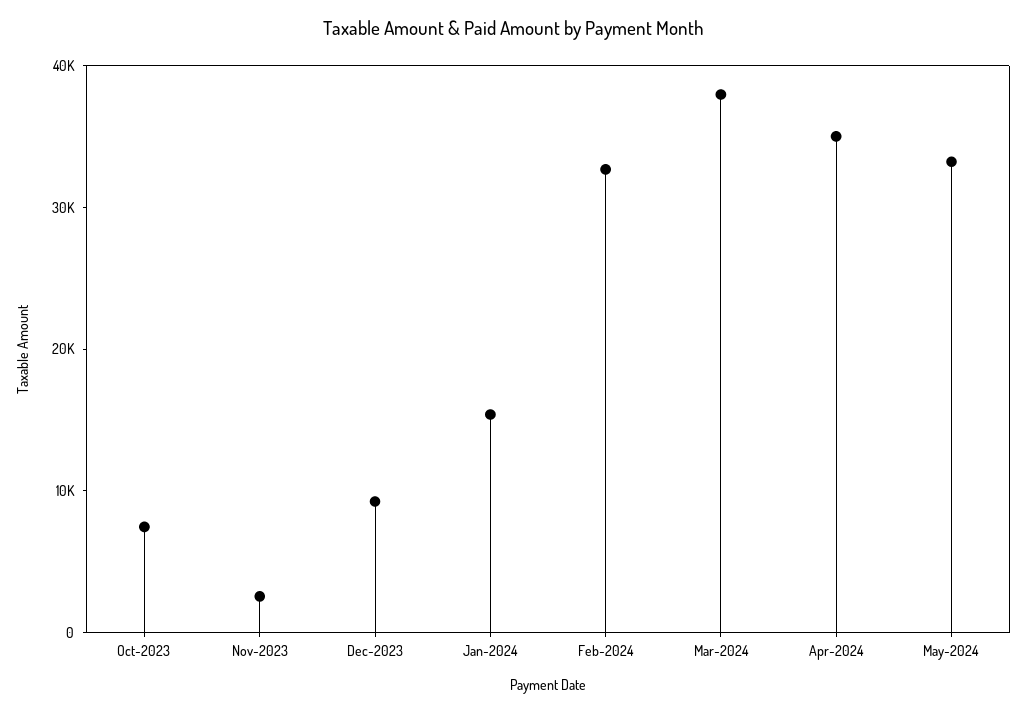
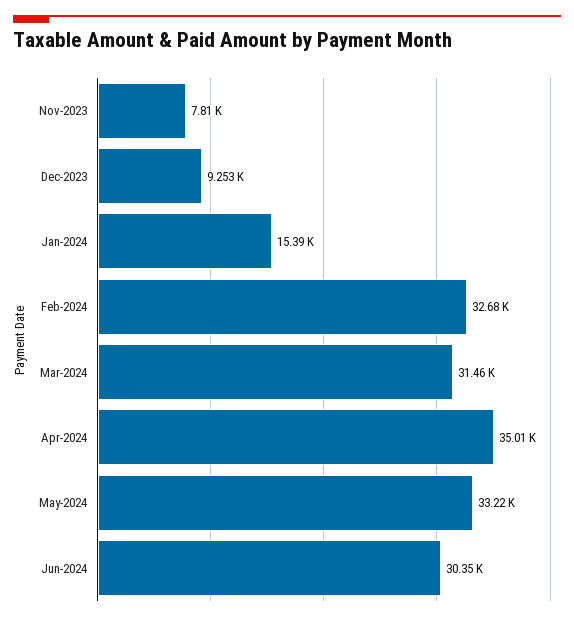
Oct-2023: 8000 -> none
Nov-2023: 2000 -> 7810
Mar-2024: 38000 -> 31460
Jun-2024: none -> 30350

